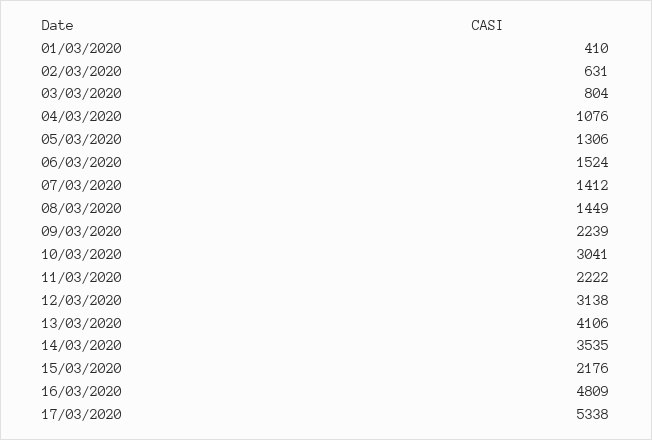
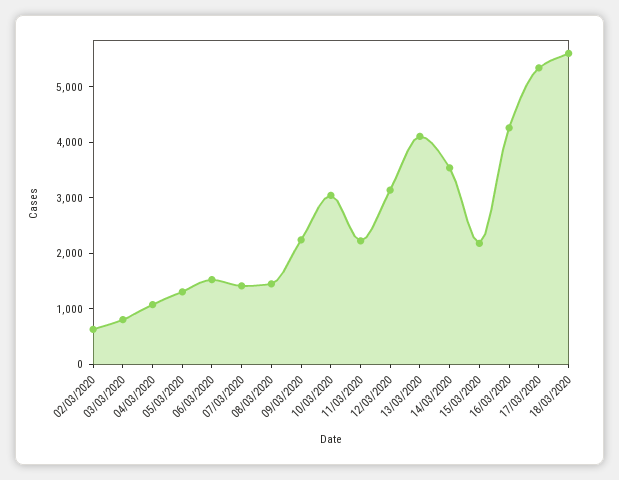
01/03/2020: 410 -> none
16/03/2020: 4809 -> 4200
18/03/2020: none -> 5600

